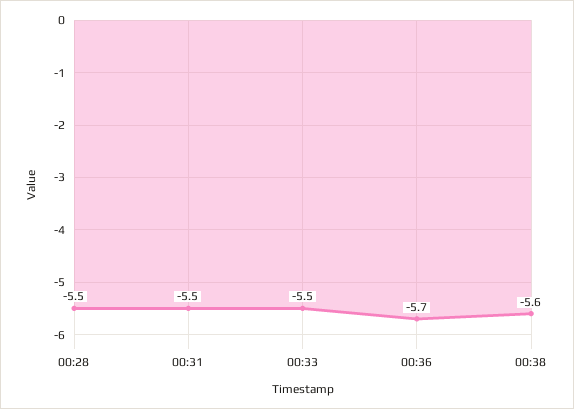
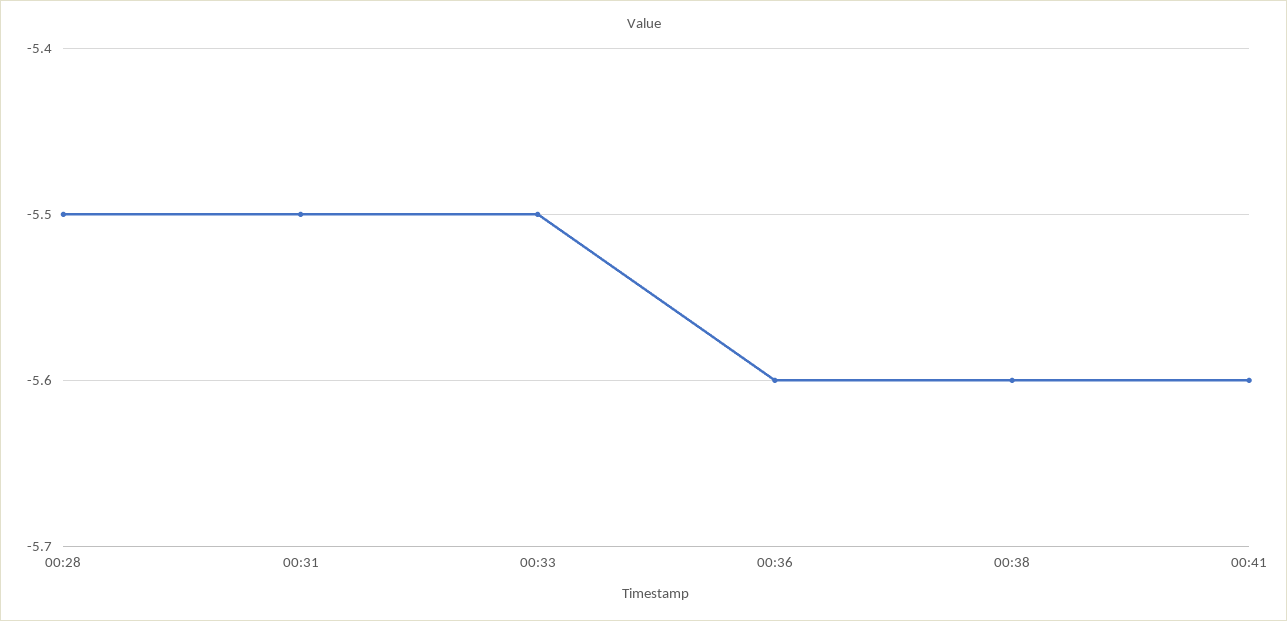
00:36: -5.7 -> -5.6
00:41: none -> -5.6

